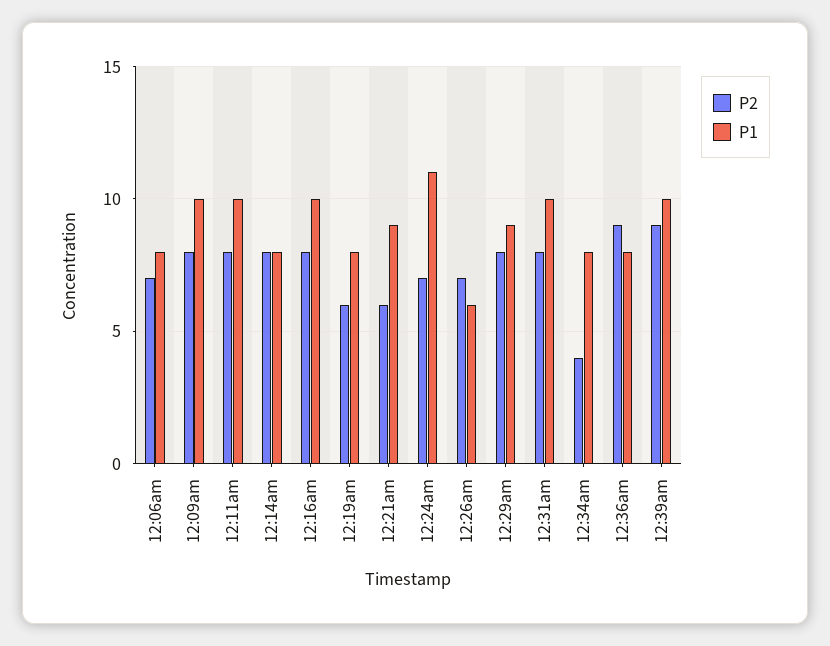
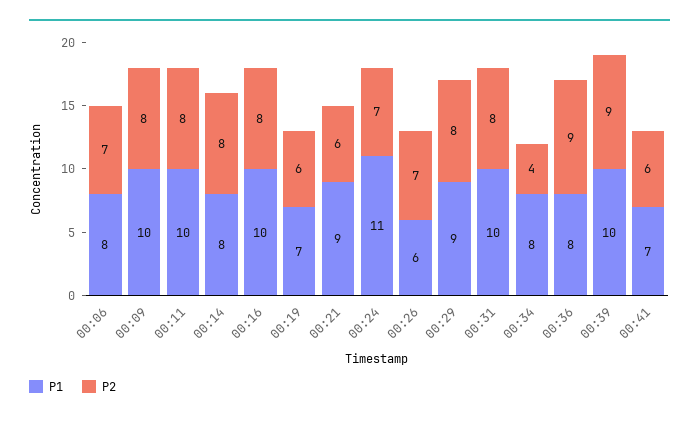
P1, 12:19am: 8 -> 7
P1, 00:41: none -> 7
P2, 00:41: none -> 6

